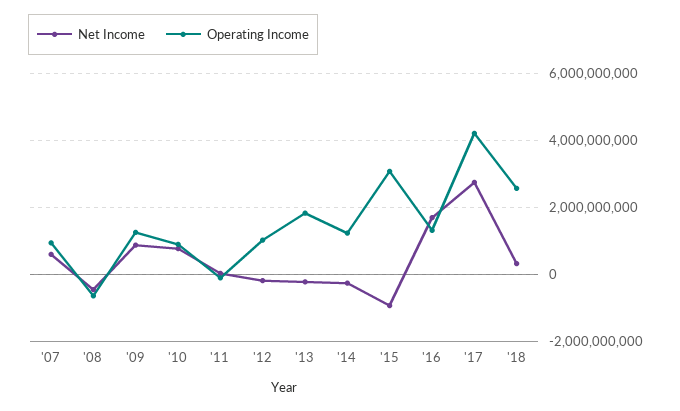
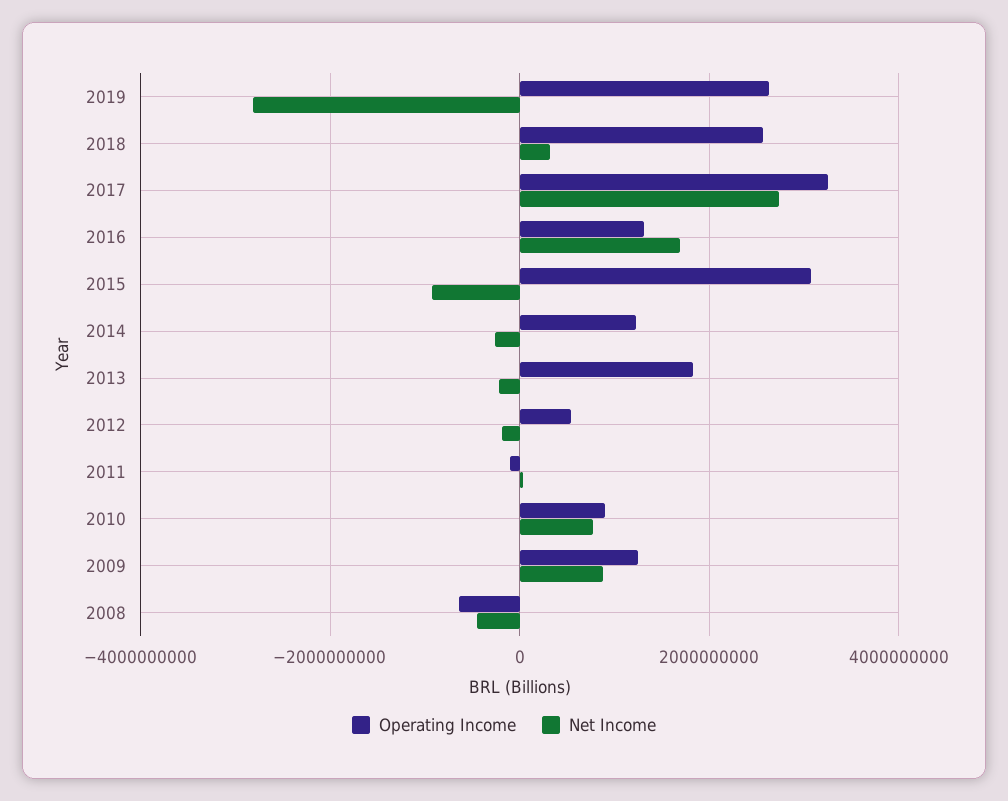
Net Income, '07: 600000000 -> none
Operating Income, '07: 1000000000 -> none
Operating Income, '12: 1000000000 -> 600000000
Operating Income, '17: 4200000000 -> 3200000000
Operating Income, 2019: none -> 2600000000
Net Income, 2019: none -> -2800000000

